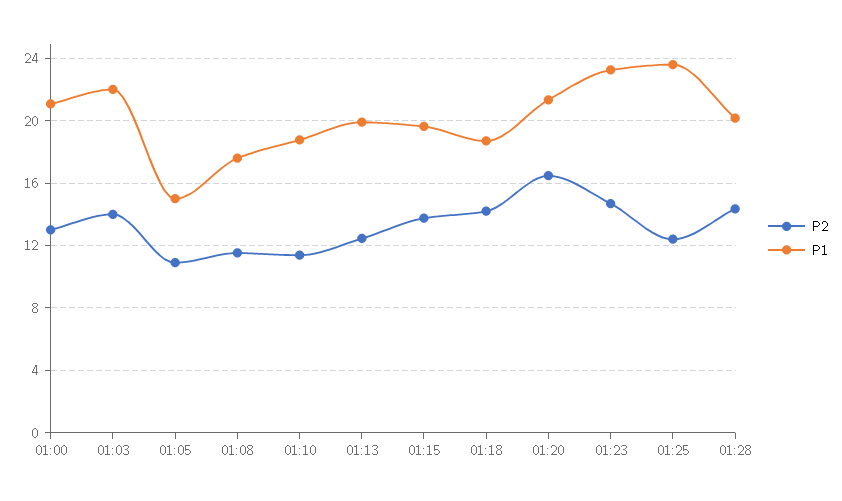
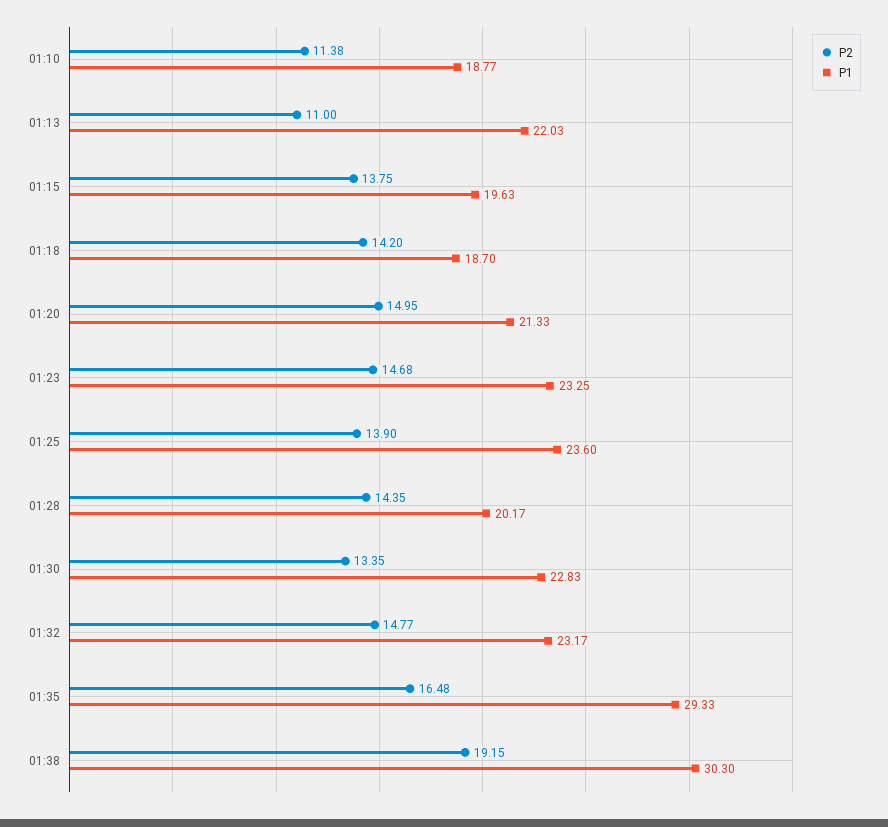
P2, 01:00: 13 -> none
P1, 01:00: 21 -> none
P2, 01:03: 14 -> none
P1, 01:03: 22 -> none
P2, 01:05: 11 -> none
P1, 01:05: 15 -> none
P2, 01:08: 11.5 -> none
P1, 01:08: 17.5 -> none
P2, 01:13: 12.5 -> 11
P1, 01:13: 20 -> 22.03
P2, 01:20: 16.5 -> 14.95
P2, 01:25: 12.5 -> 13.9
P2, 01:30: none -> 13.35
P1, 01:30: none -> 22.83
P2, 01:32: none -> 14.77
P1, 01:32: none -> 23.17
P2, 01:35: none -> 16.48
P1, 01:35: none -> 29.33
P2, 01:38: none -> 19.15
P1, 01:38: none -> 30.3

